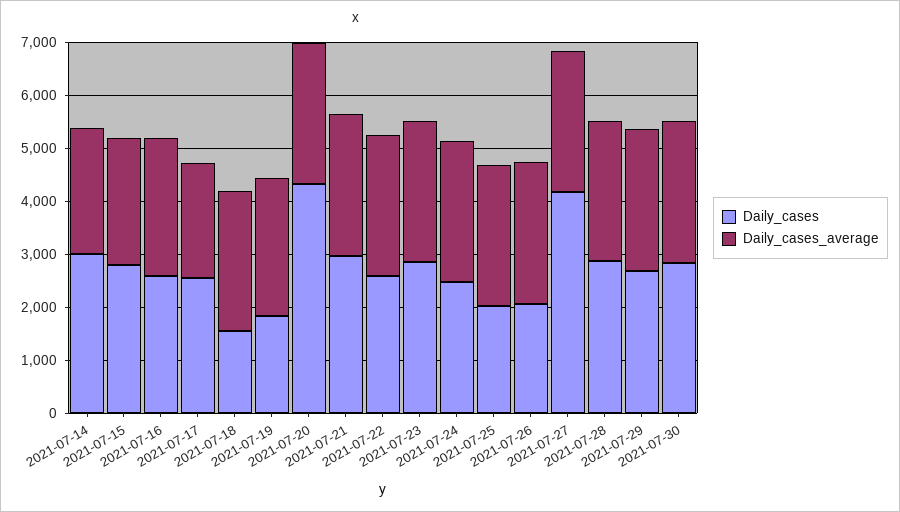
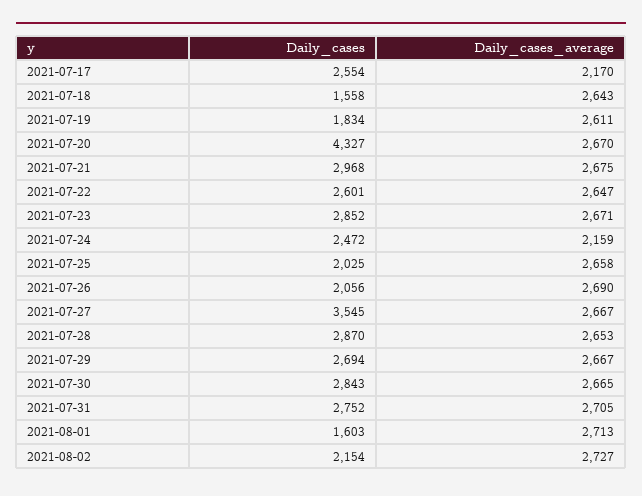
Daily_cases, 2021-07-14: 3000 -> none
Daily_cases_average, 2021-07-14: 2400 -> none
Daily_cases, 2021-07-15: 2800 -> none
Daily_cases_average, 2021-07-15: 2400 -> none
Daily_cases, 2021-07-16: 2600 -> none
Daily_cases_average, 2021-07-16: 2600 -> none
Daily_cases_average, 2021-07-24: 2600 -> 2159
Daily_cases, 2021-07-27: 4200 -> 3545
Daily_cases, 2021-07-31: none -> 2752
Daily_cases_average, 2021-07-31: none -> 2705
Daily_cases, 2021-08-01: none -> 1603
Daily_cases_average, 2021-08-01: none -> 2713
Daily_cases, 2021-08-02: none -> 2154
Daily_cases_average, 2021-08-02: none -> 2727

